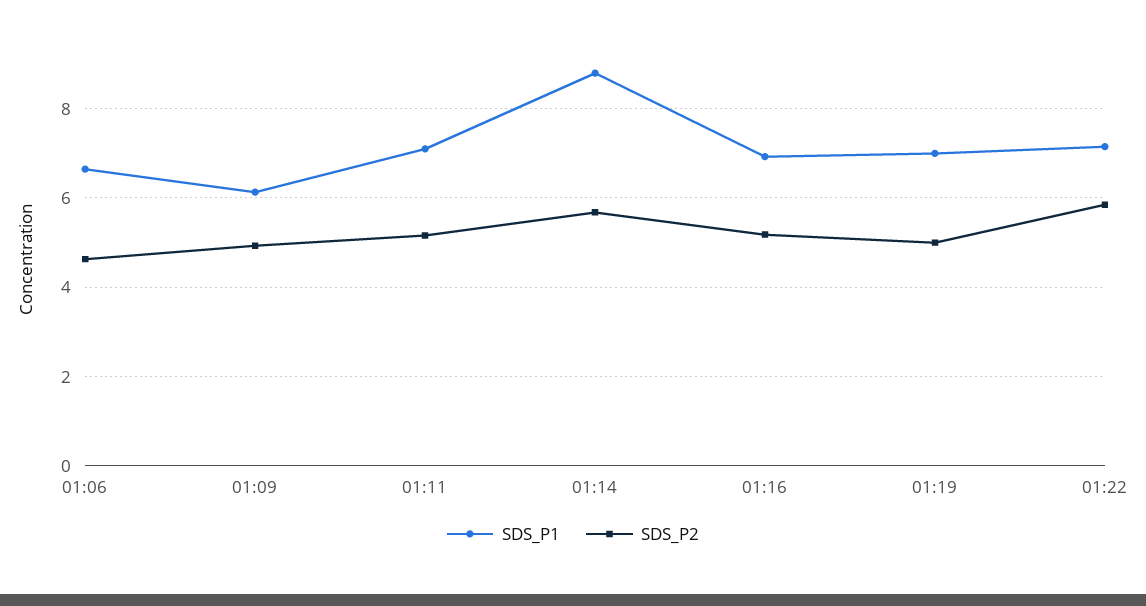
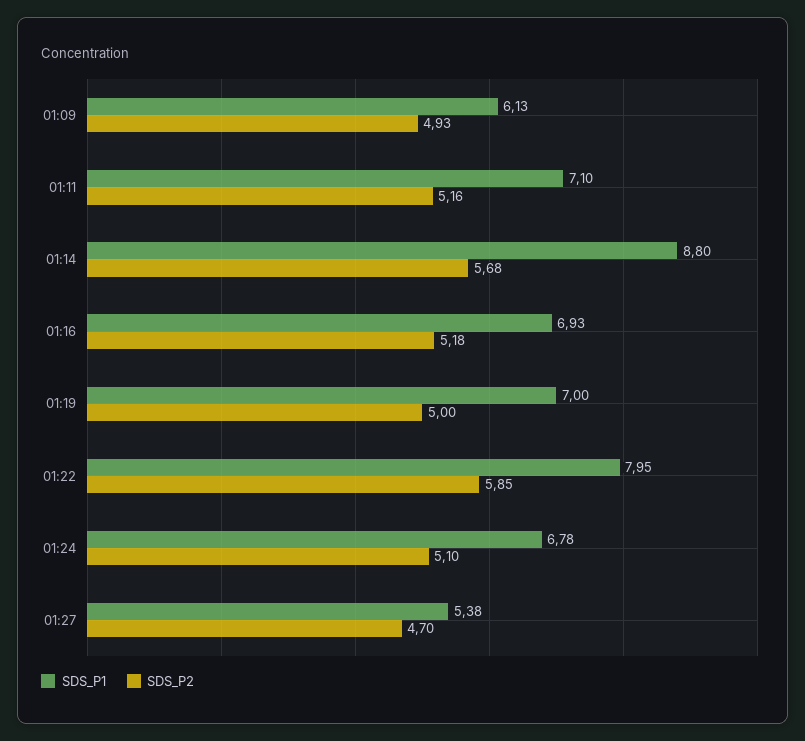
SDS_P1, 01:06: 6.6 -> none
SDS_P2, 01:06: 4.6 -> none
SDS_P1, 01:22: 7.2 -> 7.95
SDS_P1, 01:24: none -> 6.78
SDS_P2, 01:24: none -> 5.1
SDS_P1, 01:27: none -> 5.38
SDS_P2, 01:27: none -> 4.7

